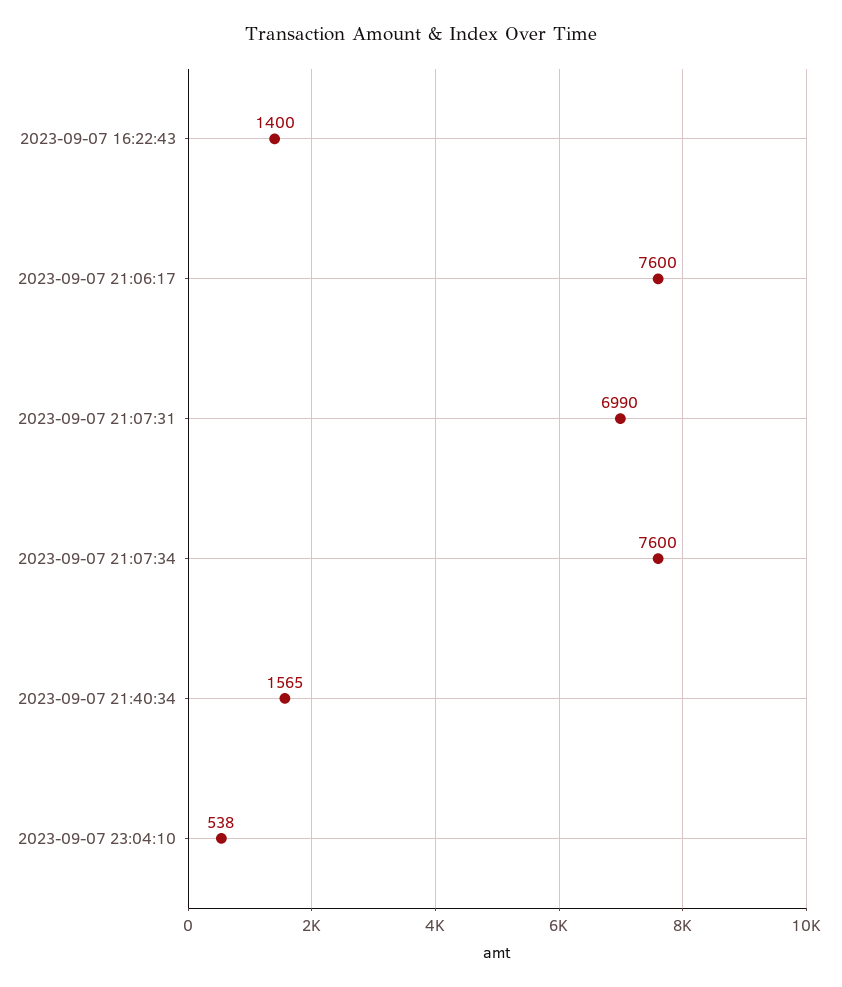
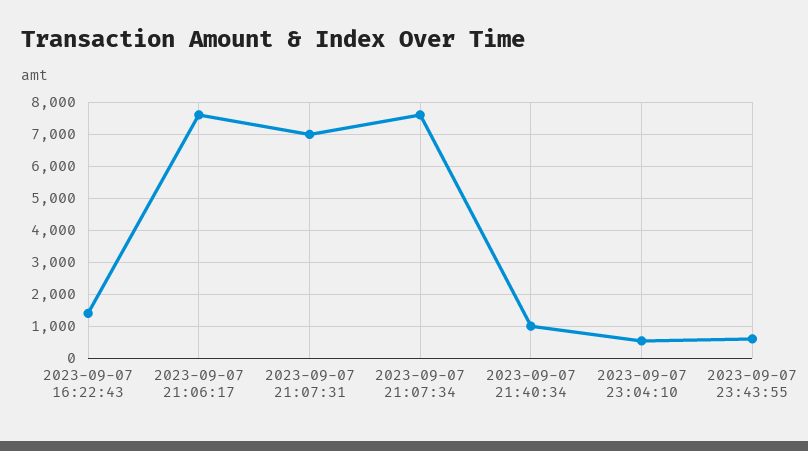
2023-09-07 21:40:34: 1565 -> 1000
2023-09-07 23:43:55: none -> 600

